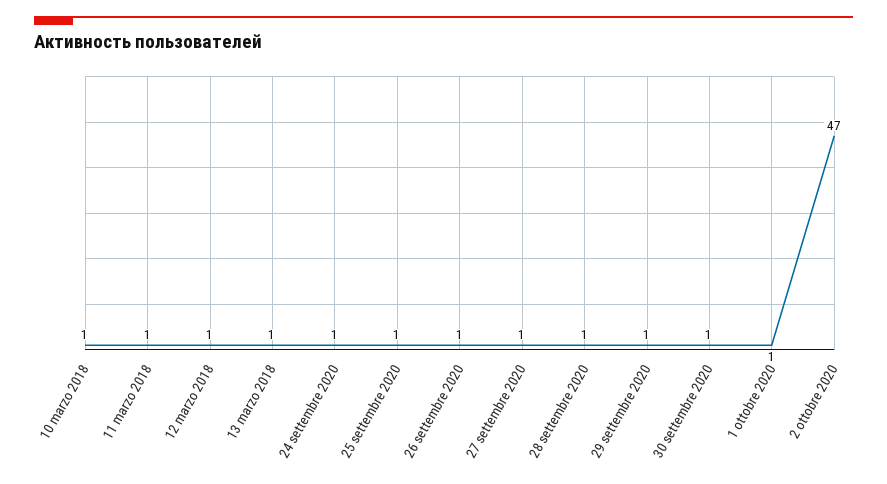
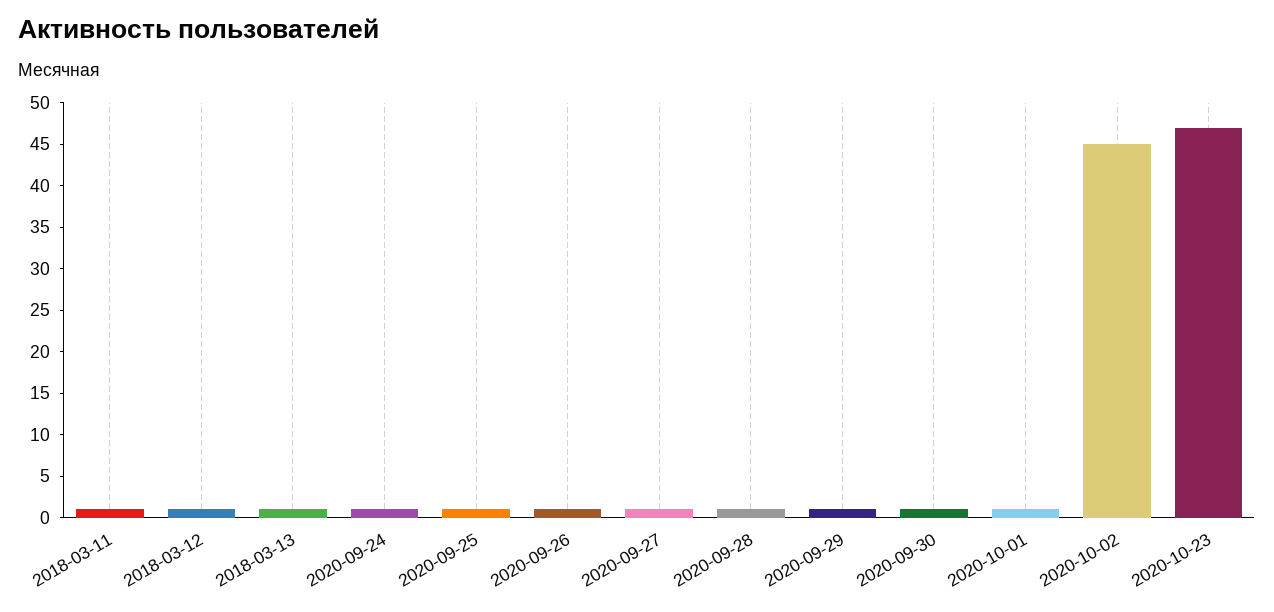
10 marzo 2018: 1 -> none
2 ottobre 2020: 47 -> 45
2020-10-23: none -> 47

